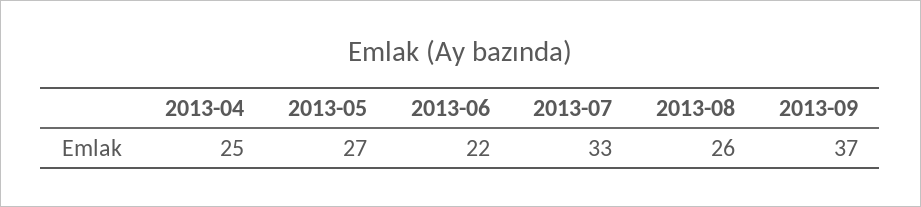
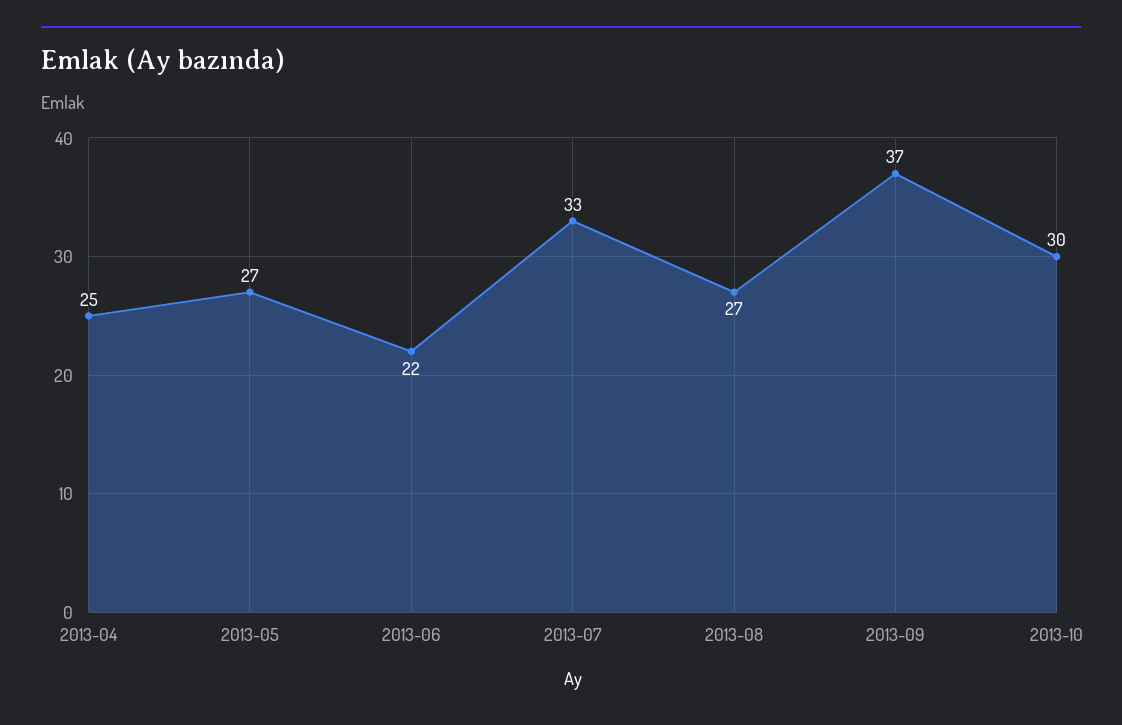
2013-08: 26 -> 27
2013-10: none -> 30

